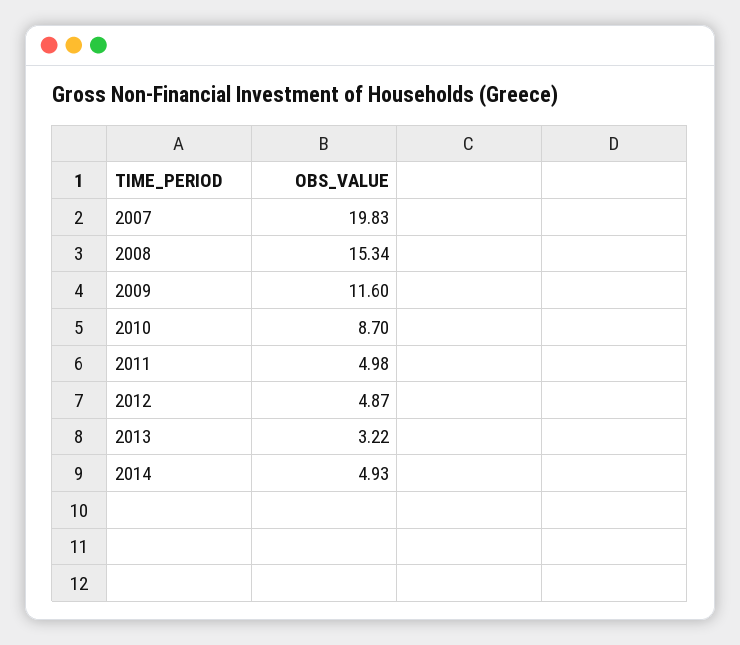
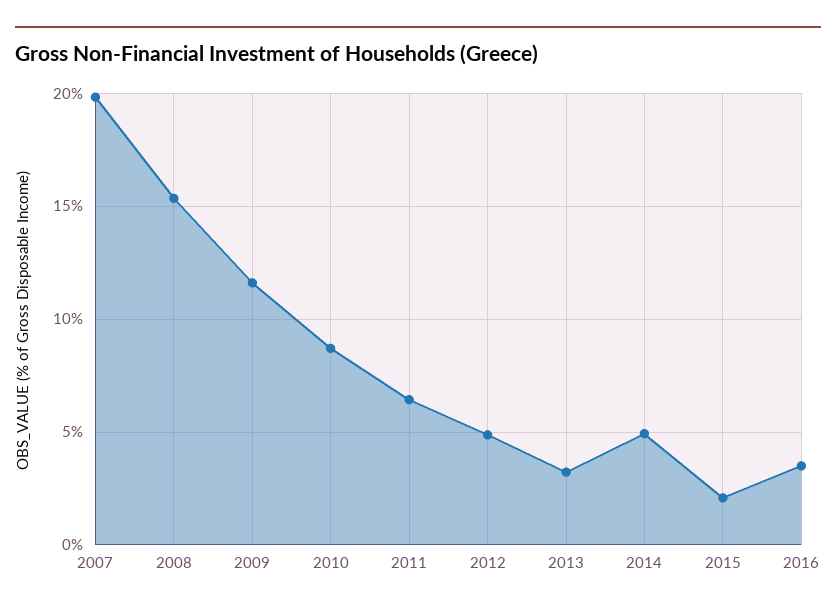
2011: 4.98 -> 6.5
2015: none -> 2
2016: none -> 3.5

